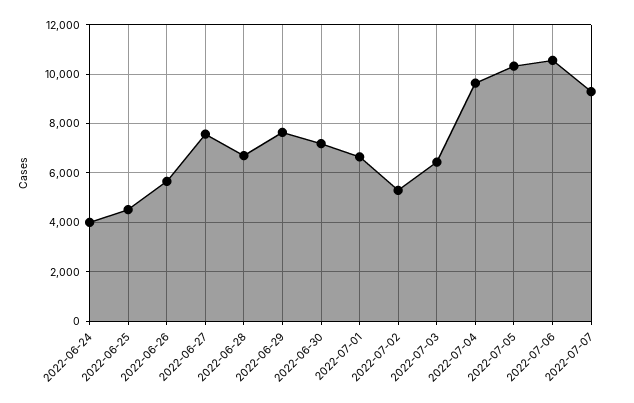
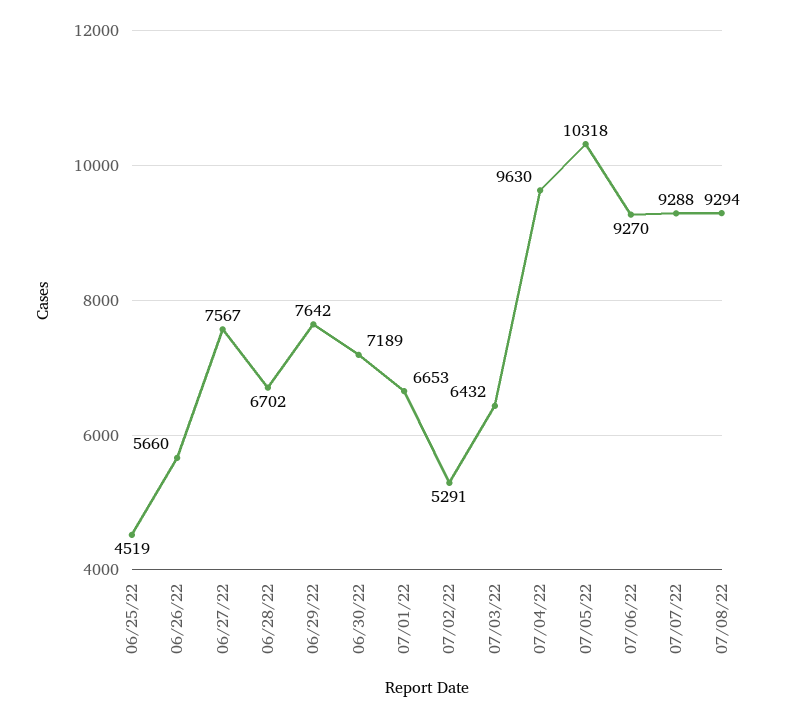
2022-06-24: 4000 -> none
2022-07-06: 10500 -> 9270
07/08/22: none -> 9294

